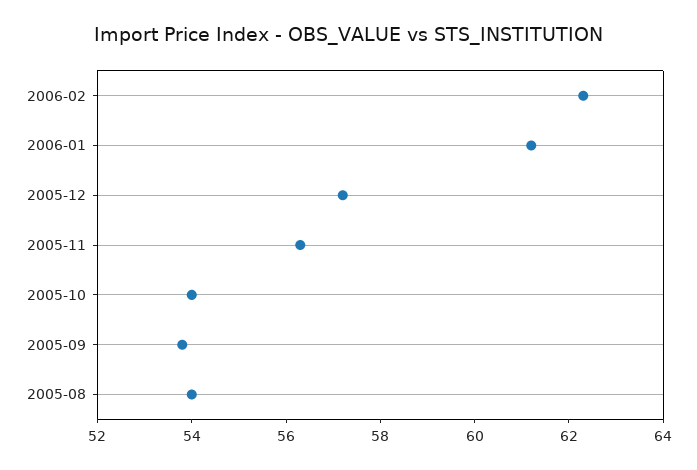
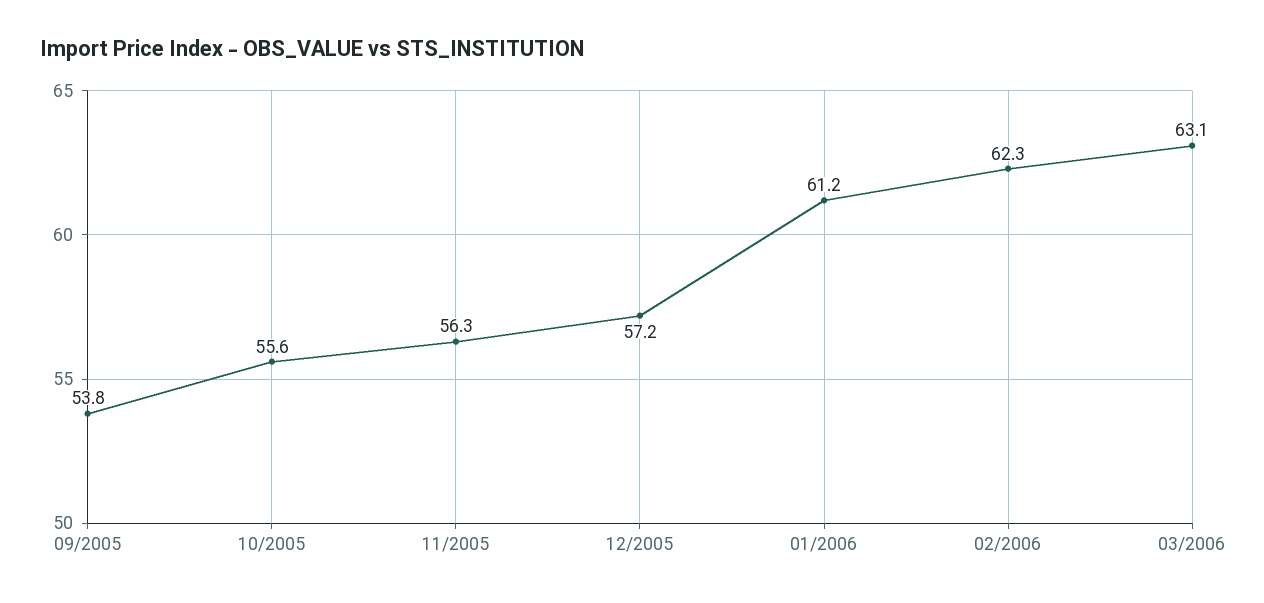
2005-10: 54 -> 55.6
2005-08: 54 -> none
03/2006: none -> 63.1

